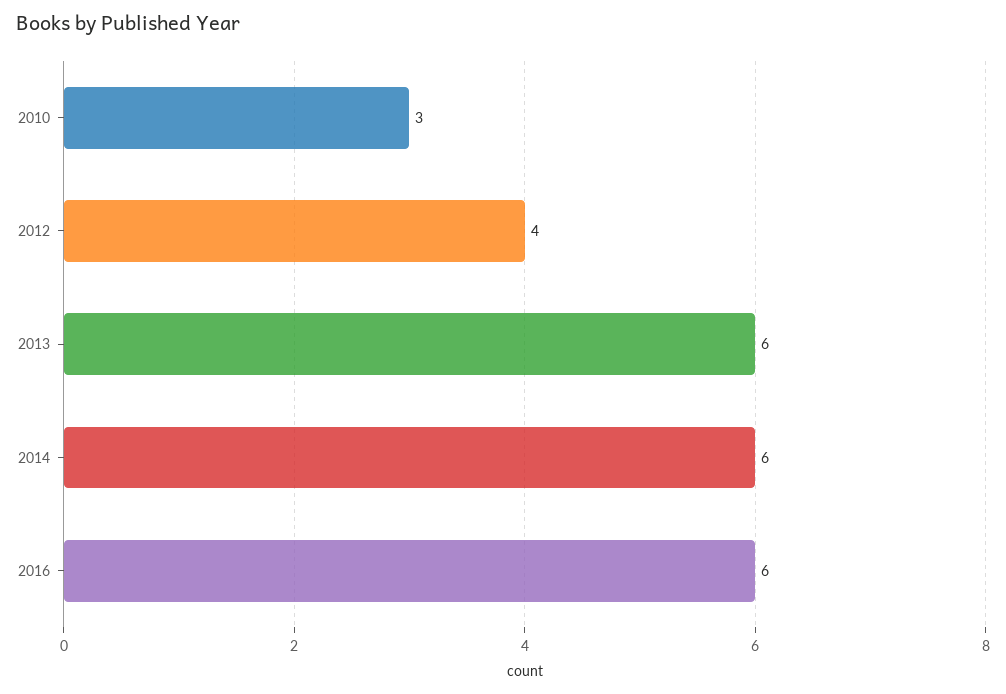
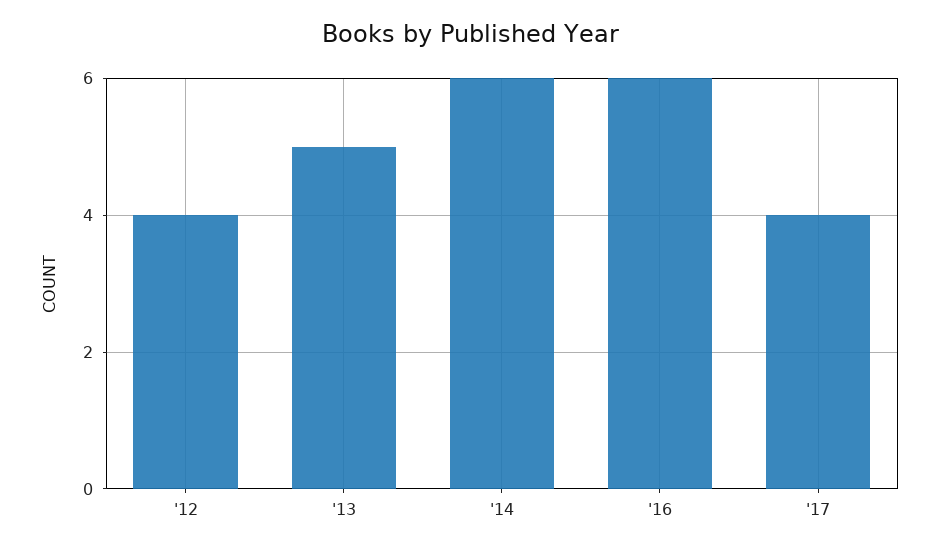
2010: 3 -> none
2013: 6 -> 5
'17: none -> 4

